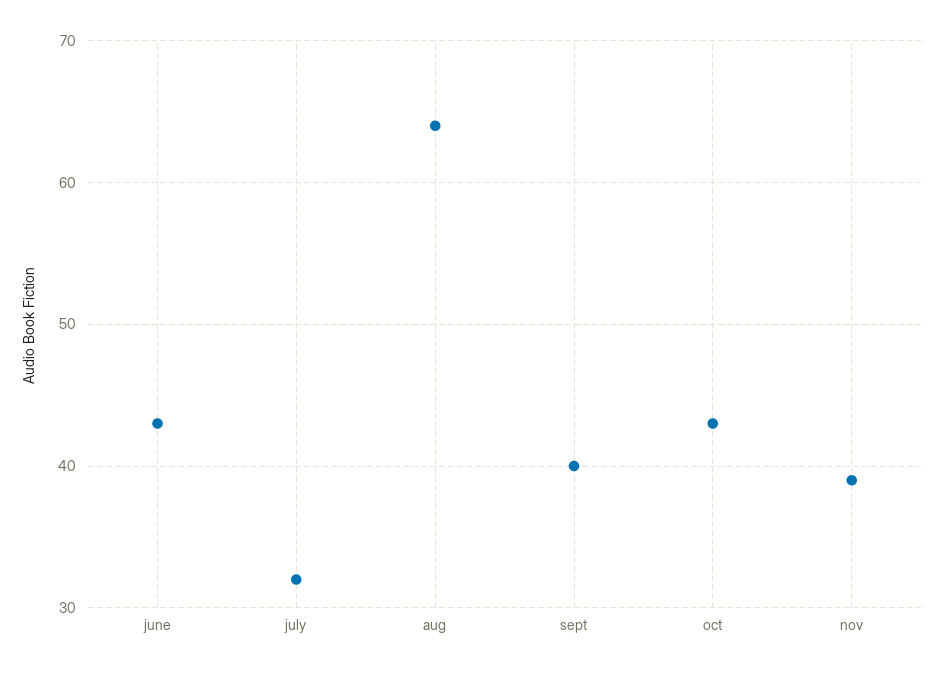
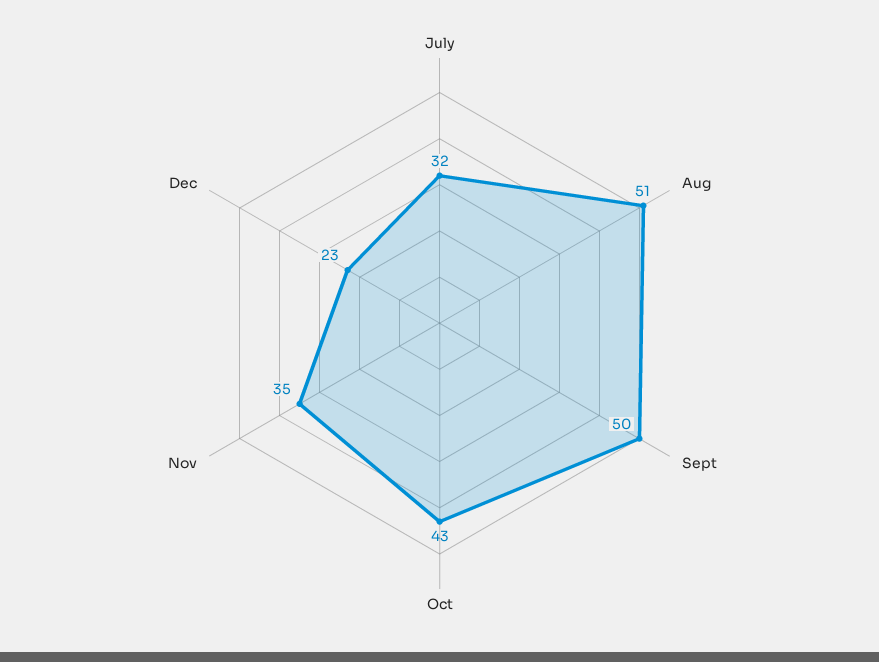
june: 43 -> none
aug: 64 -> 51
sept: 40 -> 50
nov: 39 -> 35
Dec: none -> 23

